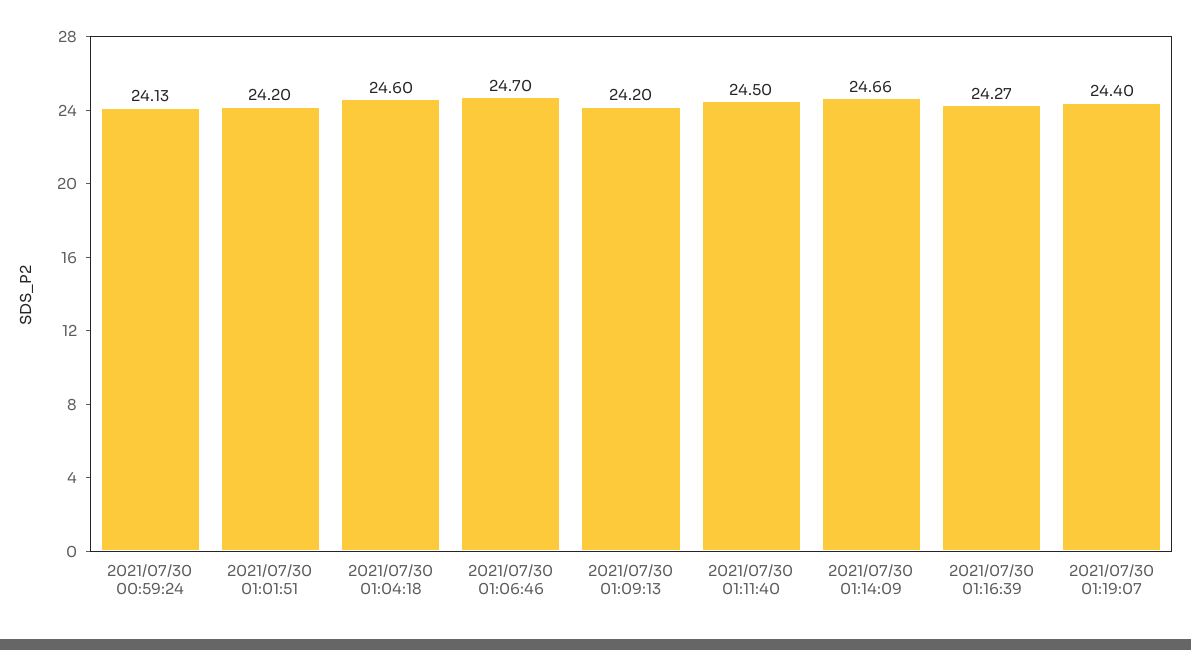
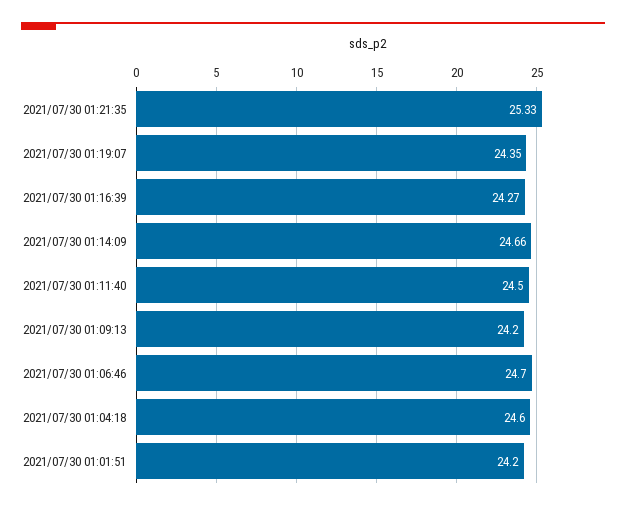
2021/07/30 00:59:24: 24.13 -> none
2021/07/30 01:19:07: 24.4 -> 24.35
2021/07/30 01:21:35: none -> 25.33

